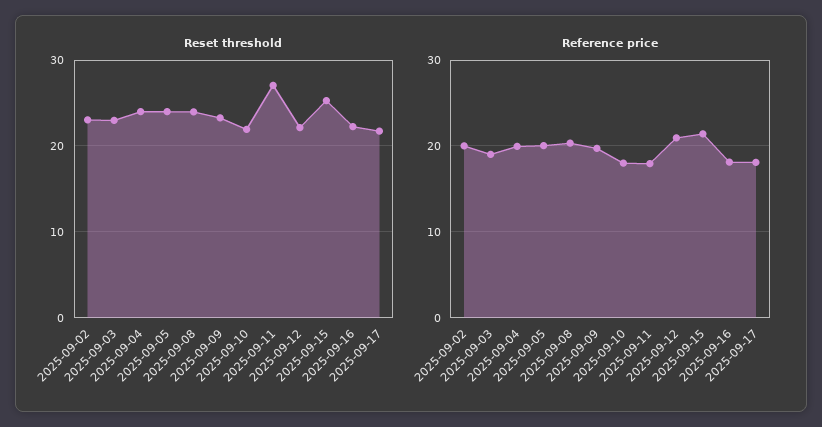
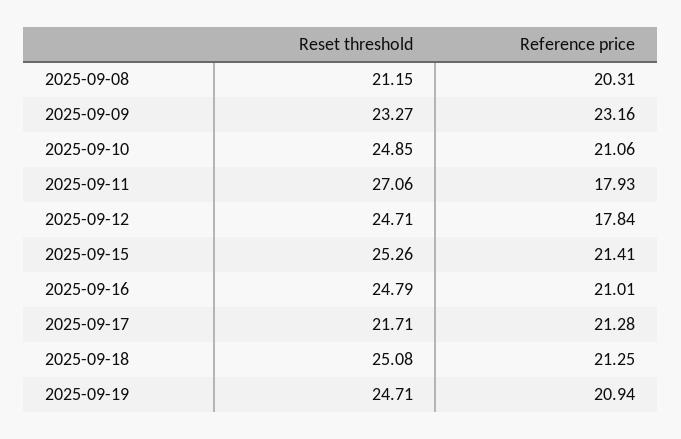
Reset threshold, 2025-09-02: 23 -> none
Reset threshold, 2025-09-03: 23 -> none
Reset threshold, 2025-09-04: 24 -> none
Reset threshold, 2025-09-05: 24 -> none
Reset threshold, 2025-09-08: 24 -> 21.15
Reset threshold, 2025-09-10: 22 -> 24.85
Reset threshold, 2025-09-12: 22 -> 24.71
Reset threshold, 2025-09-16: 22 -> 24.79
Reference price, 2025-09-02: 20 -> none
Reference price, 2025-09-03: 19 -> none
Reference price, 2025-09-04: 20 -> none
Reference price, 2025-09-05: 20 -> none
Reference price, 2025-09-09: 20 -> 23.16
Reference price, 2025-09-10: 18 -> 21.06
Reference price, 2025-09-12: 21 -> 17.84
Reference price, 2025-09-16: 18 -> 21.01
Reference price, 2025-09-17: 18 -> 21.28
Reset threshold, 2025-09-18: none -> 25.08
Reference price, 2025-09-18: none -> 21.25
Reset threshold, 2025-09-19: none -> 24.71
Reference price, 2025-09-19: none -> 20.94

